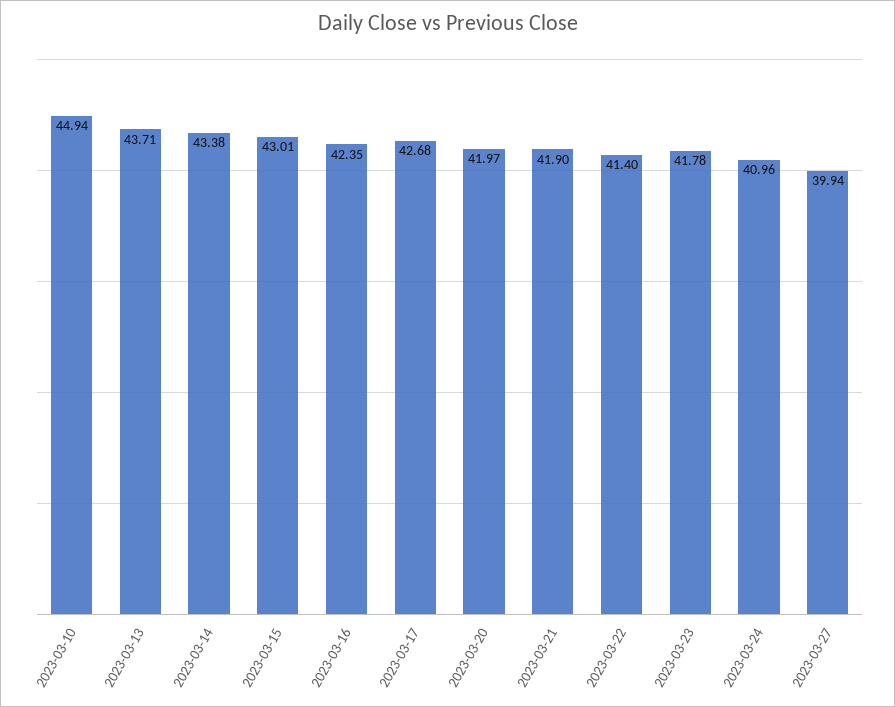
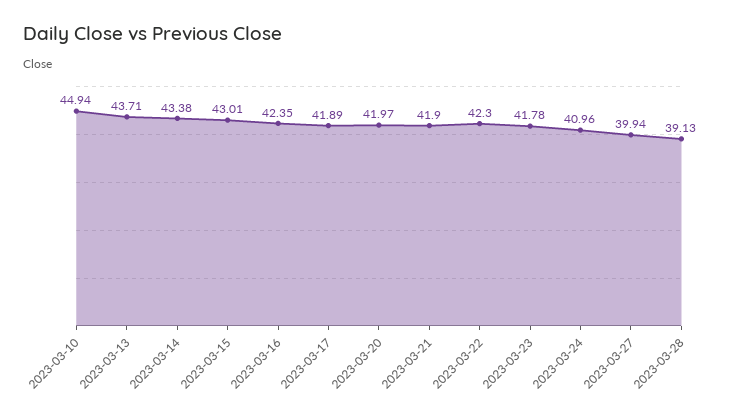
2023-03-17: 42.68 -> 41.89
2023-03-22: 41.4 -> 42.3
2023-03-28: none -> 39.13

